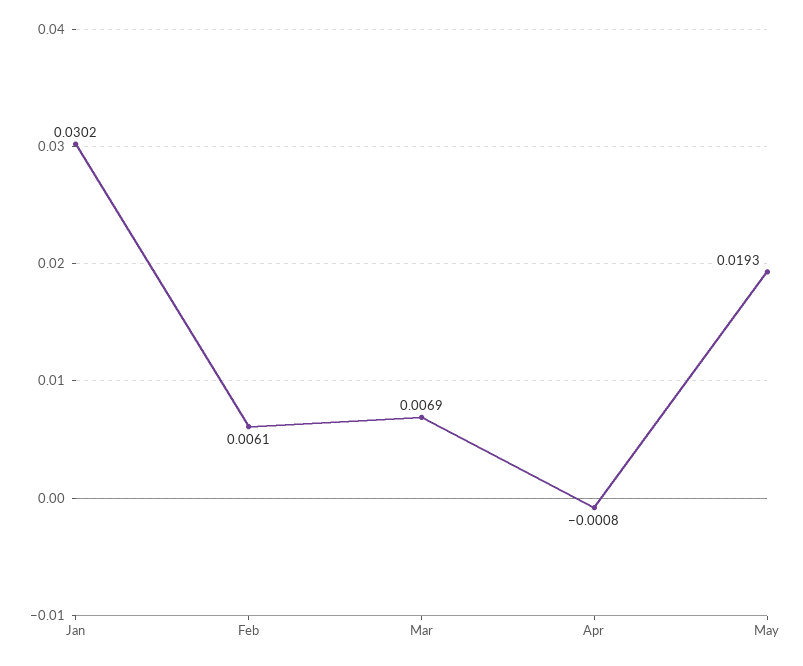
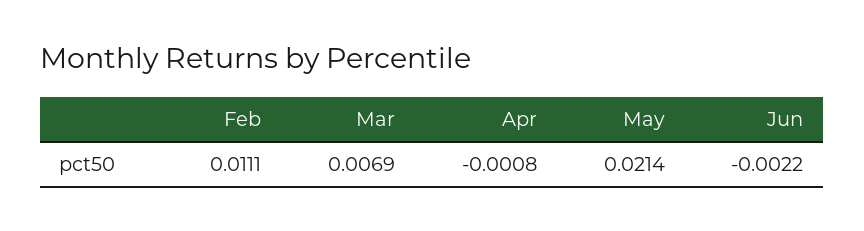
Jan: 0.0302 -> none
Feb: 0.0061 -> 0.0111
May: 0.0193 -> 0.0214
Jun: none -> -0.0022

